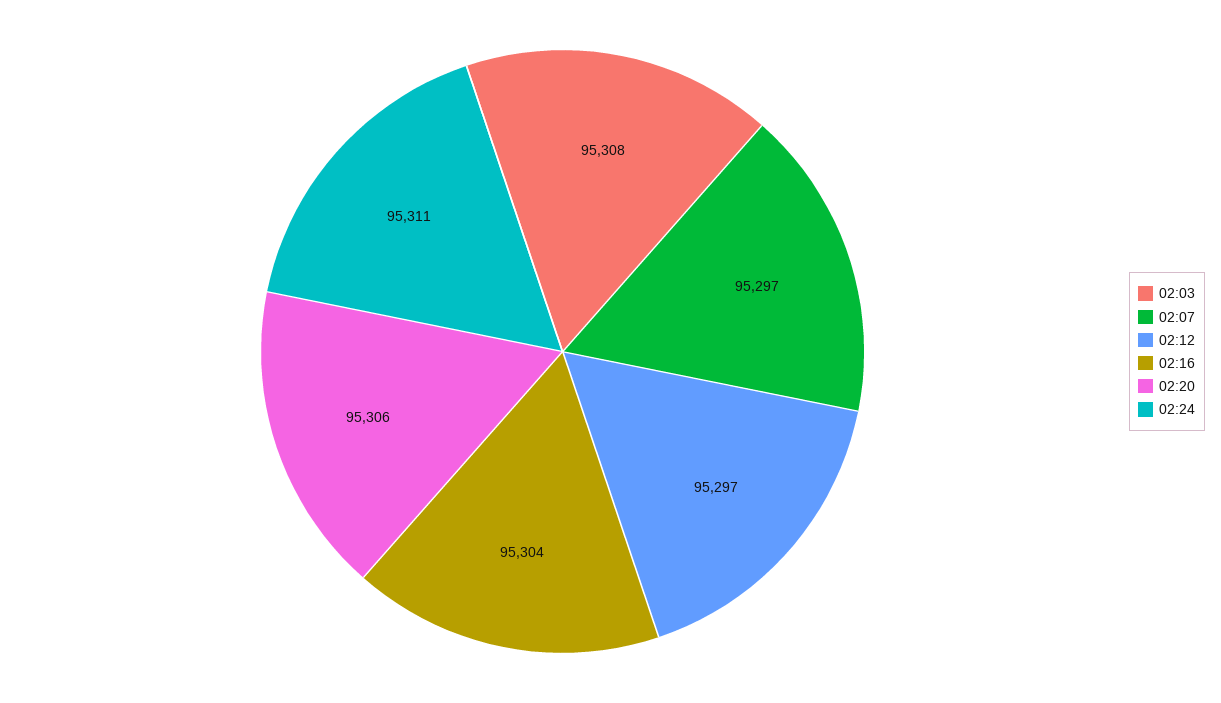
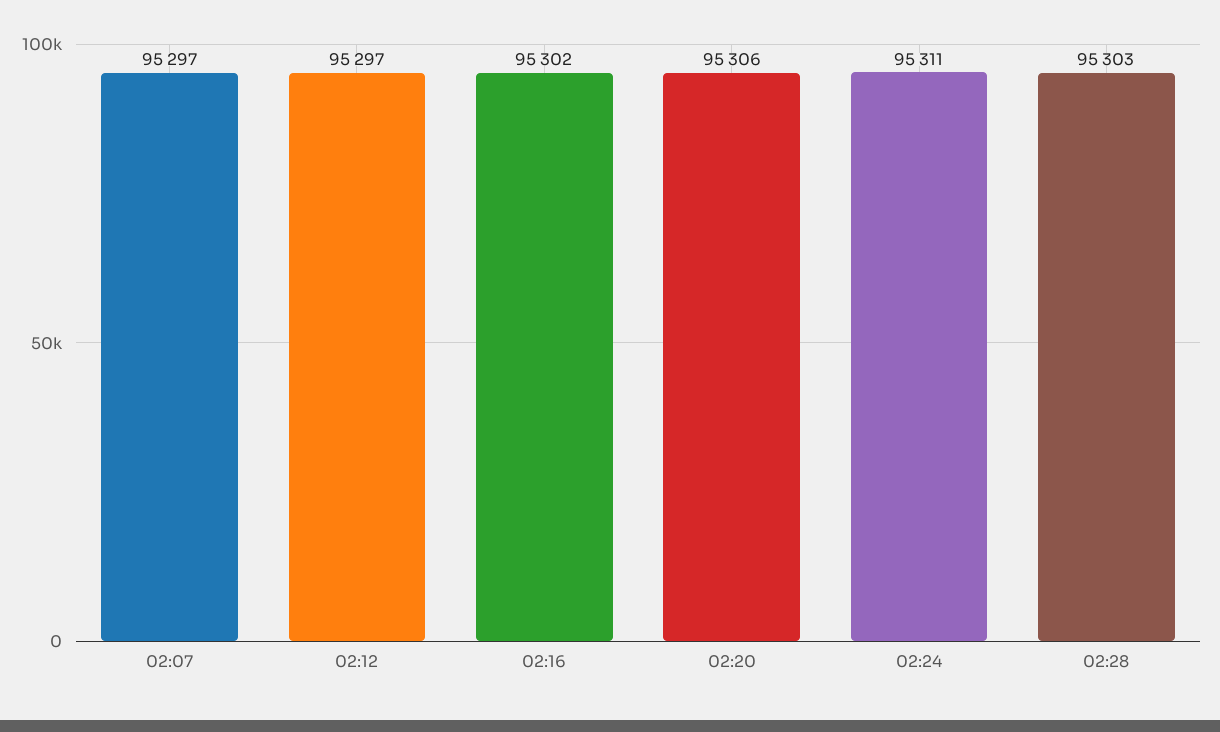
02:03: 95308 -> none
02:16: 95304 -> 95302
02:28: none -> 95303

